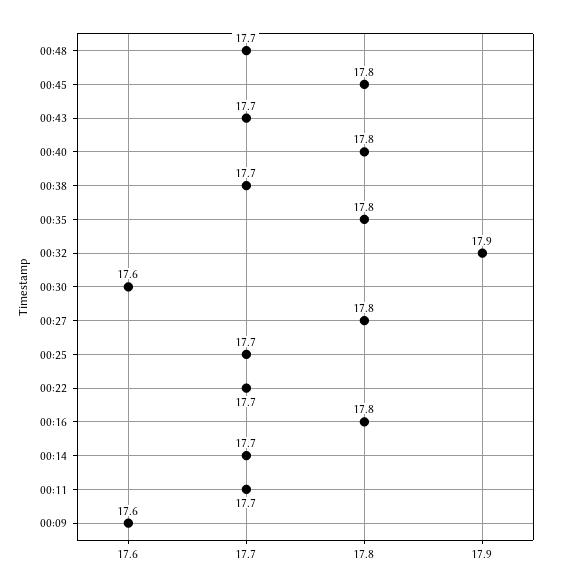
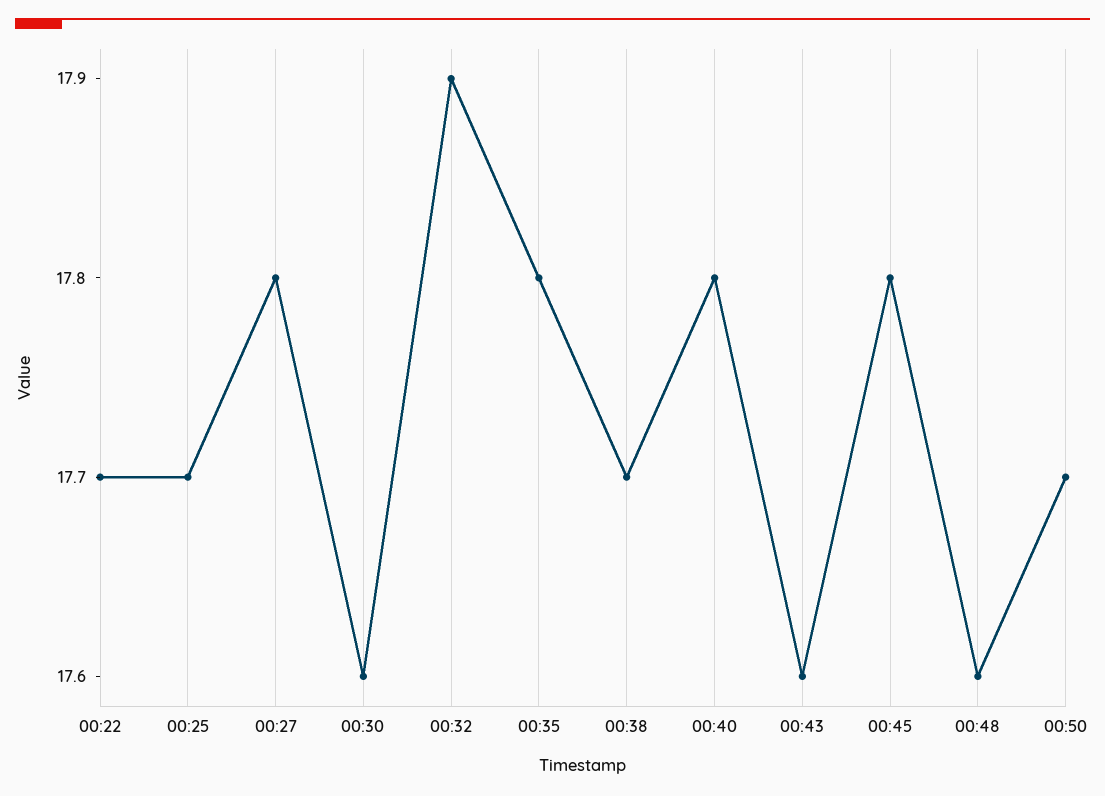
00:48: 17.7 -> 17.6
00:43: 17.7 -> 17.6
00:16: 17.8 -> none
00:14: 17.7 -> none
00:11: 17.7 -> none
00:09: 17.6 -> none
00:50: none -> 17.7

